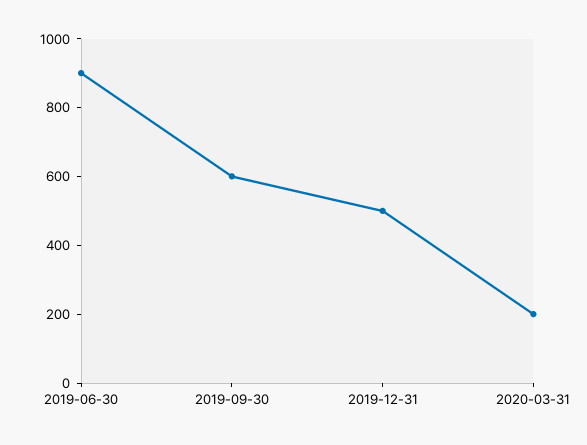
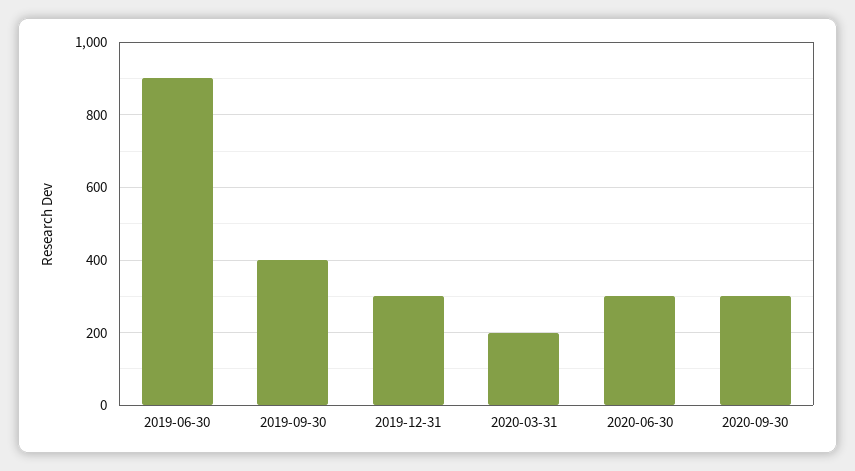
2019-09-30: 600 -> 400
2019-12-31: 500 -> 300
2020-06-30: none -> 300
2020-09-30: none -> 300

